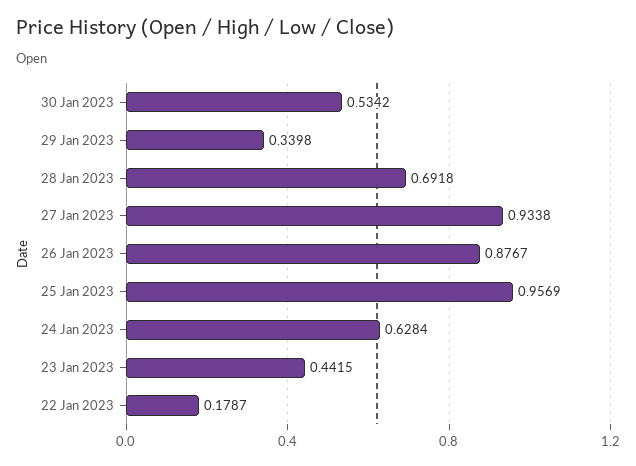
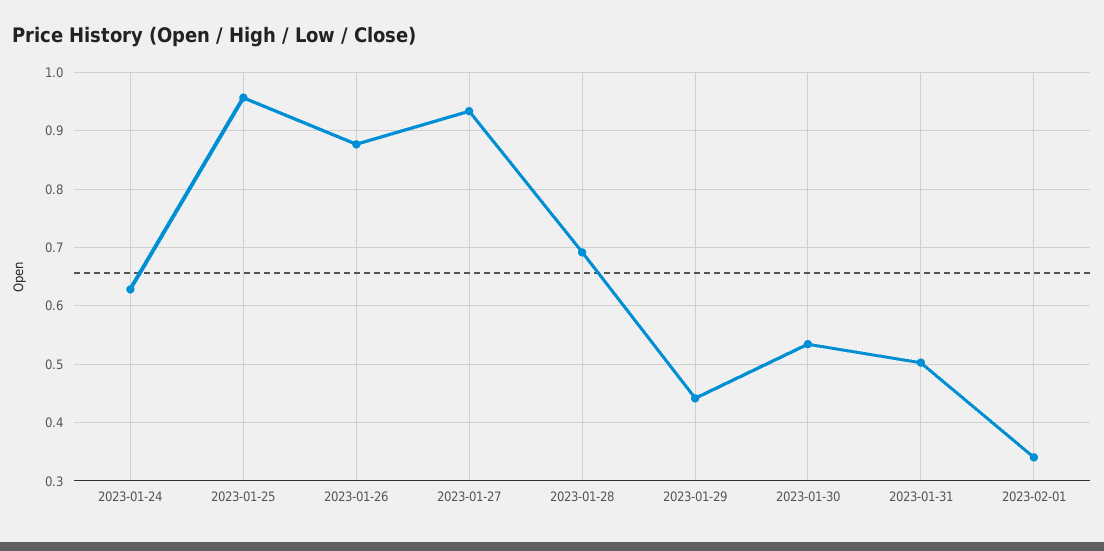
29 Jan 2023: 0.3398 -> 0.44
23 Jan 2023: 0.4415 -> none
22 Jan 2023: 0.1787 -> none
2023-01-31: none -> 0.5
2023-02-01: none -> 0.34

